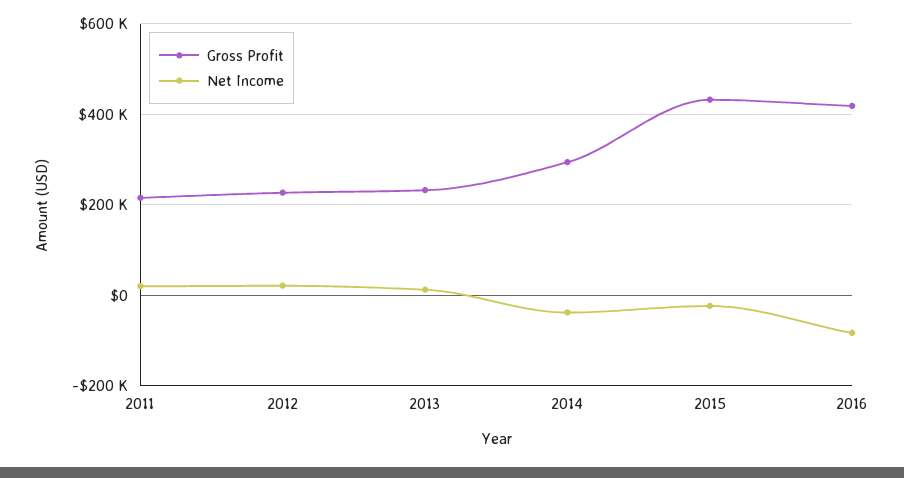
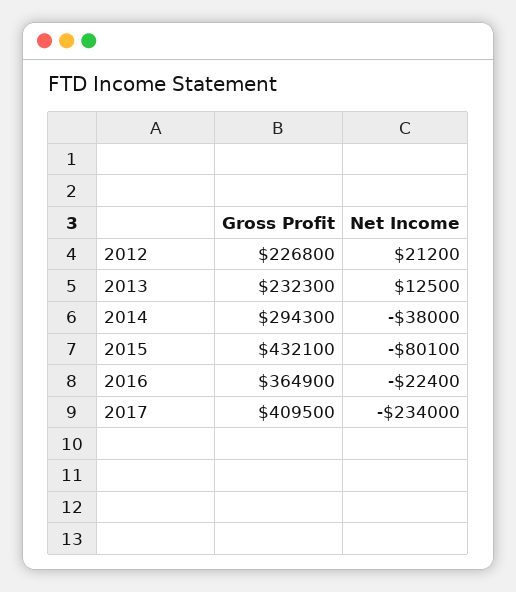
Gross Profit, 2011: 220000 -> none
Net Income, 2011: 20000 -> none
Net Income, 2015: -20000 -> -80100
Gross Profit, 2016: 420000 -> 364900
Net Income, 2016: -80000 -> -22400
Gross Profit, 2017: none -> 409500
Net Income, 2017: none -> -234000

